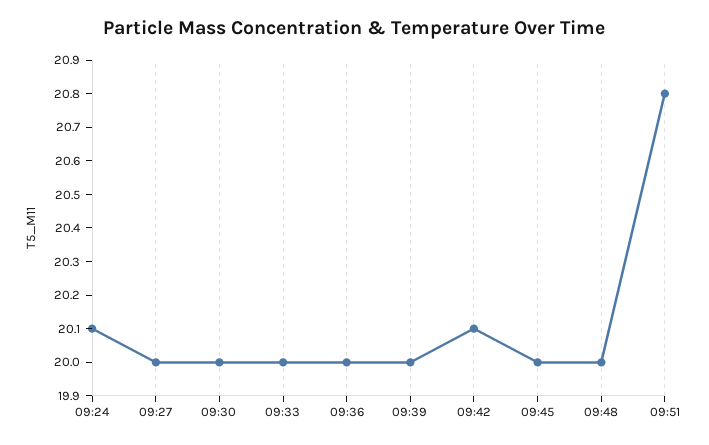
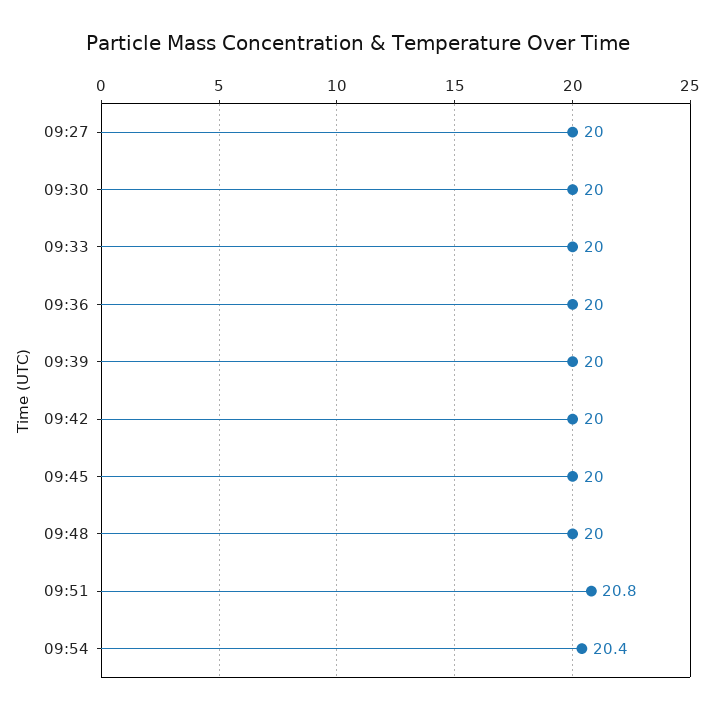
09:24: 20.1 -> none
09:42: 20.1 -> 20
09:54: none -> 20.4

